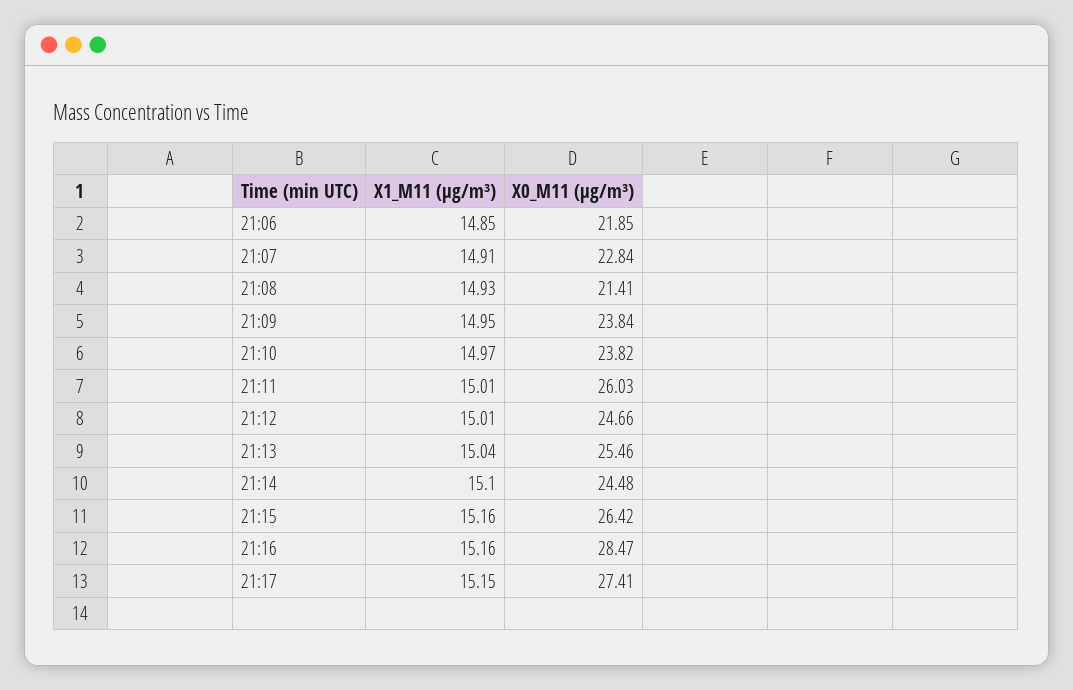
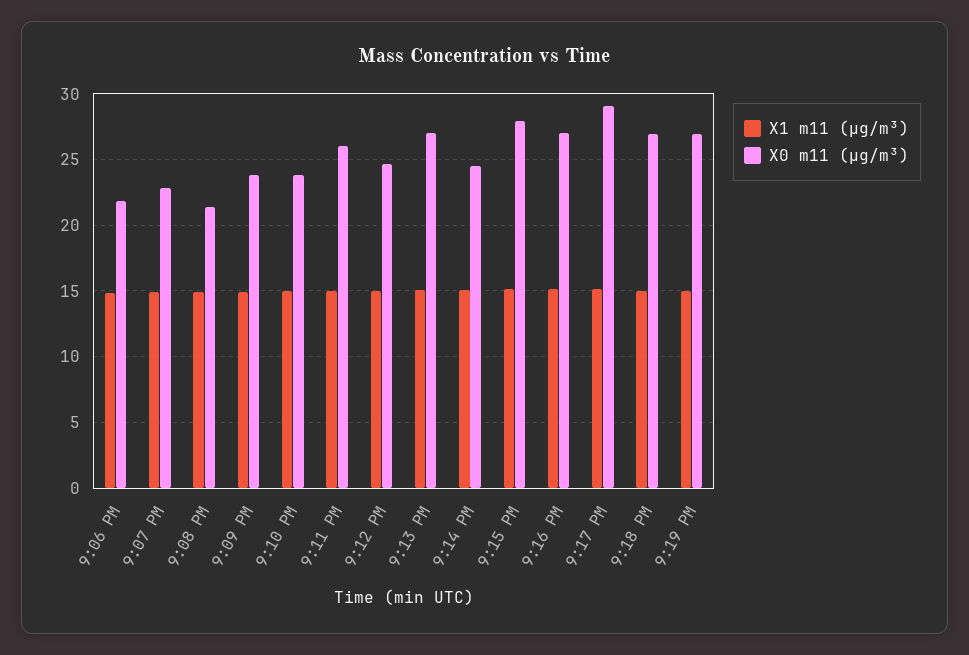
X0_M11 (μg/m³), 21:13: 25.46 -> 27
X0_M11 (μg/m³), 21:15: 26.42 -> 28
X0_M11 (μg/m³), 21:16: 28.47 -> 27
X0_M11 (μg/m³), 21:17: 27.41 -> 29
X1_M11 (μg/m³), 9:18 PM: none -> 15
X0_M11 (μg/m³), 9:18 PM: none -> 27
X1_M11 (μg/m³), 9:19 PM: none -> 15
X0_M11 (μg/m³), 9:19 PM: none -> 27

